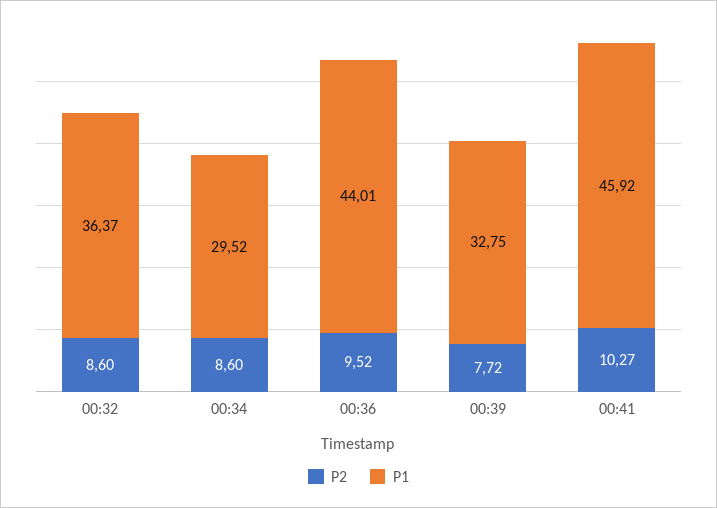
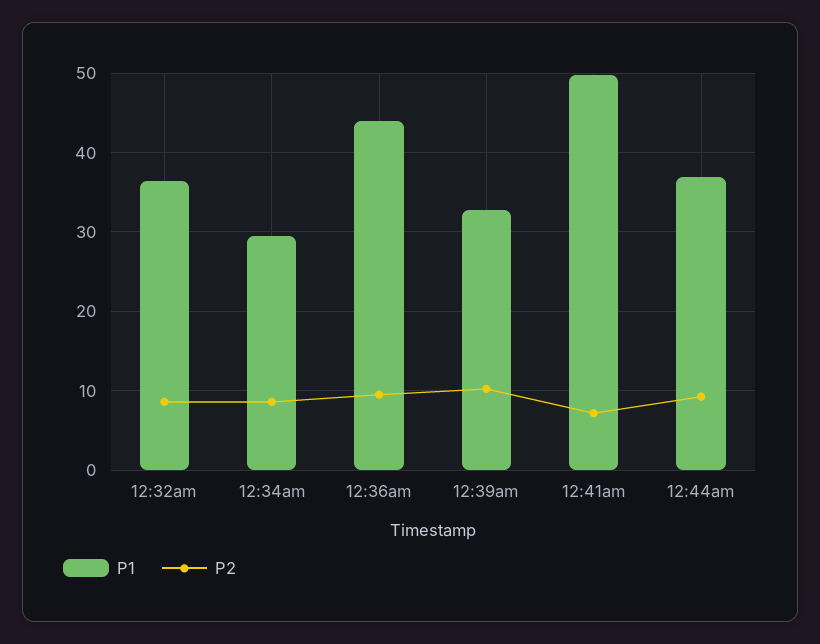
P2, 00:39: 7.72 -> 10
P2, 00:41: 10.27 -> 7
P1, 00:41: 45.92 -> 50
P1, 12:44am: none -> 37
P2, 12:44am: none -> 9

